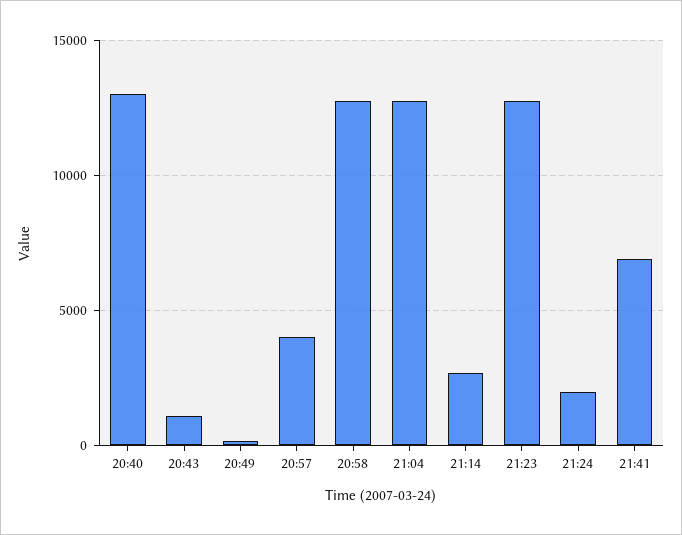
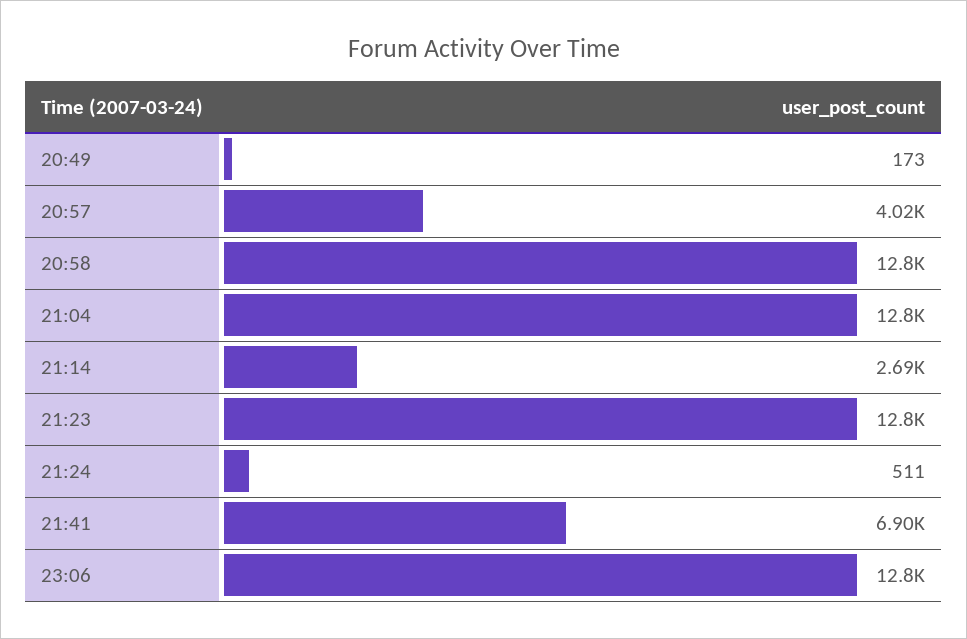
20:40: 13000 -> none
20:43: 1000 -> none
21:24: 2000 -> 511
23:06: none -> 12800

